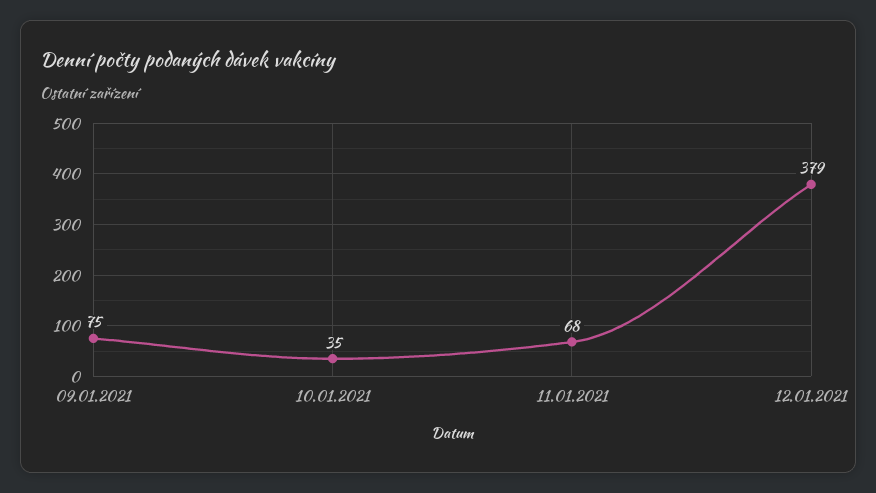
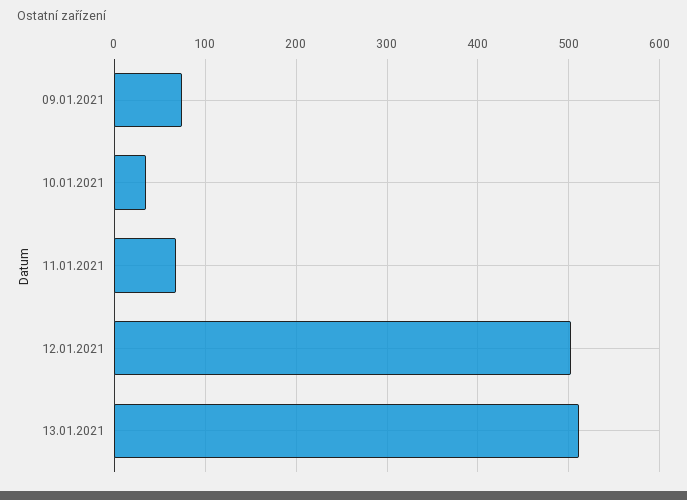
12.01.2021: 379 -> 500
13.01.2021: none -> 510

